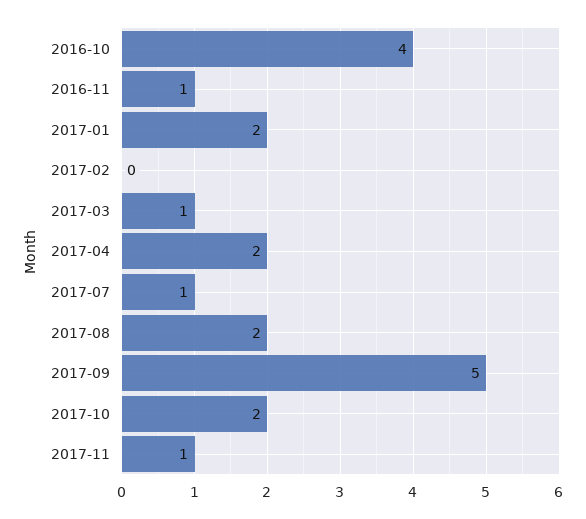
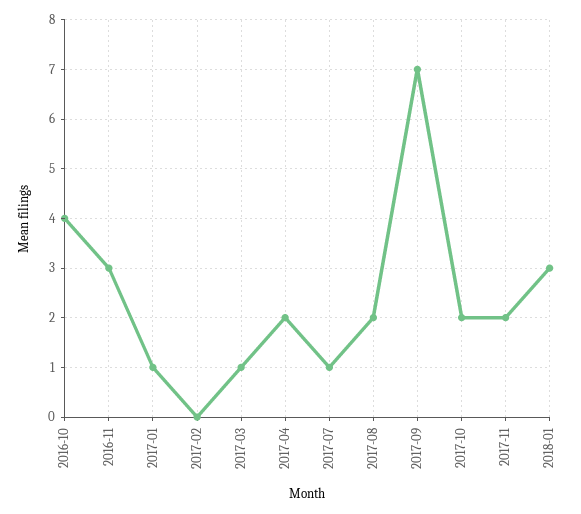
2016-11: 1 -> 3
2017-01: 2 -> 1
2017-09: 5 -> 7
2017-11: 1 -> 2
2018-01: none -> 3

